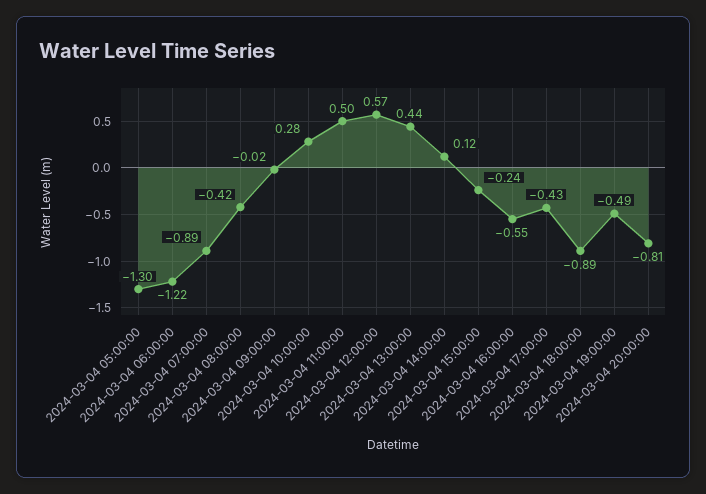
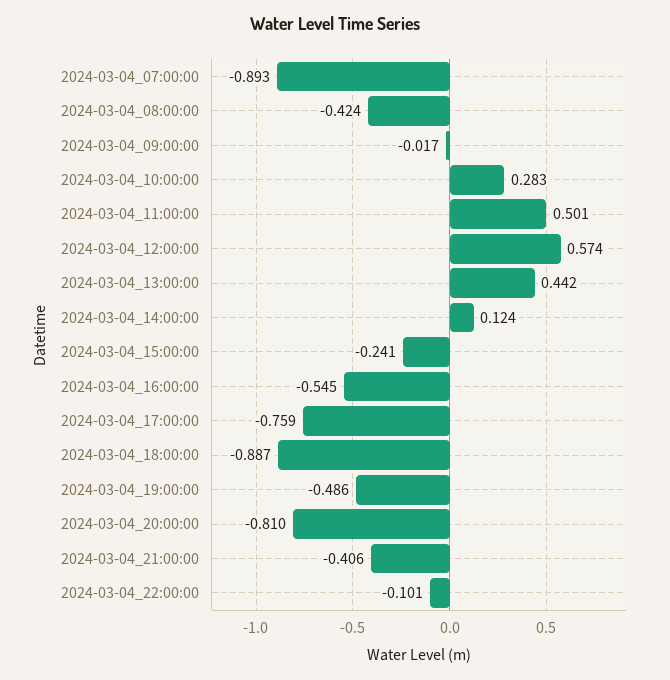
2024-03-04 05:00:00: -1.3 -> none
2024-03-04 06:00:00: -1.22 -> none
2024-03-04 17:00:00: -0.43 -> -0.759
2024-03-04_21:00:00: none -> -0.406
2024-03-04_22:00:00: none -> -0.101

